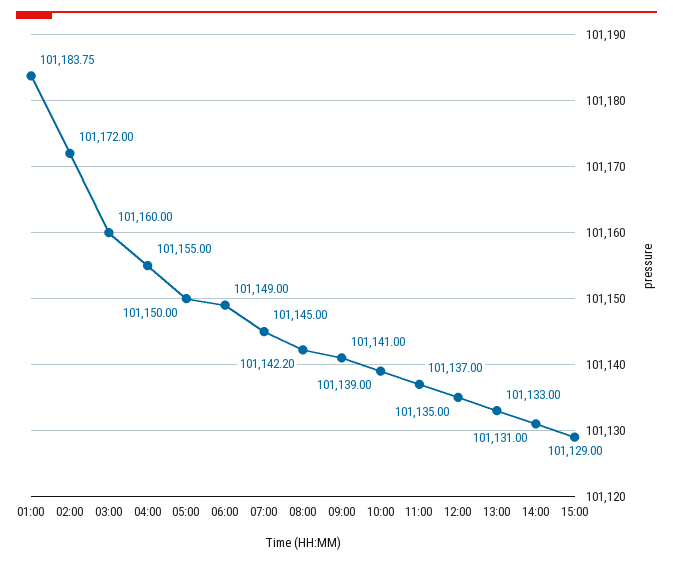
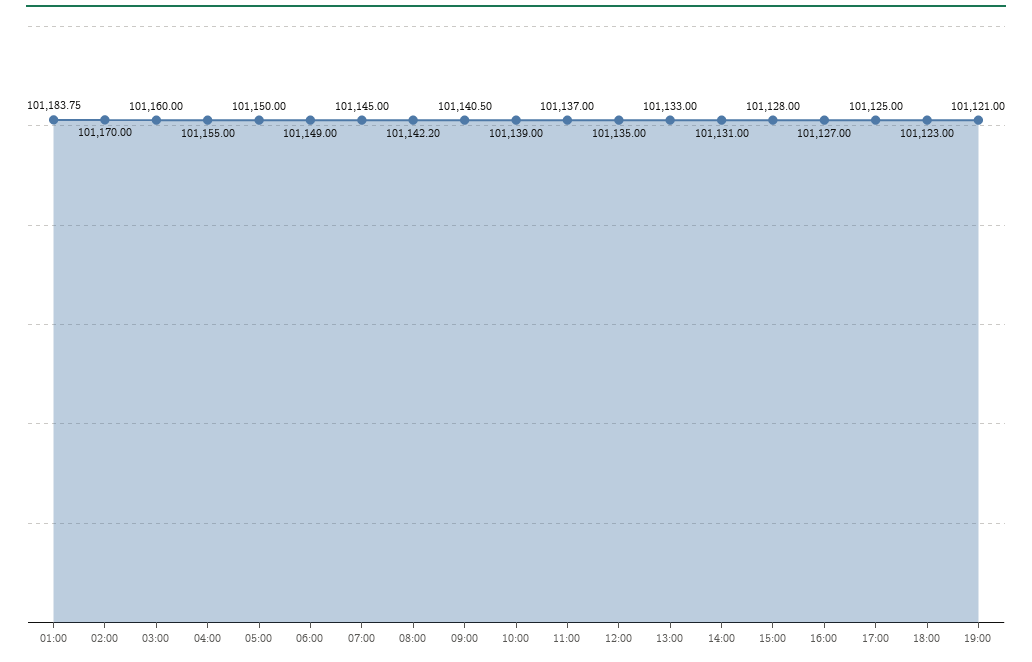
02:00: 101172 -> 101170
09:00: 101141 -> 101140.5
15:00: 101129 -> 101128
16:00: none -> 101127
17:00: none -> 101125
18:00: none -> 101123
19:00: none -> 101121

